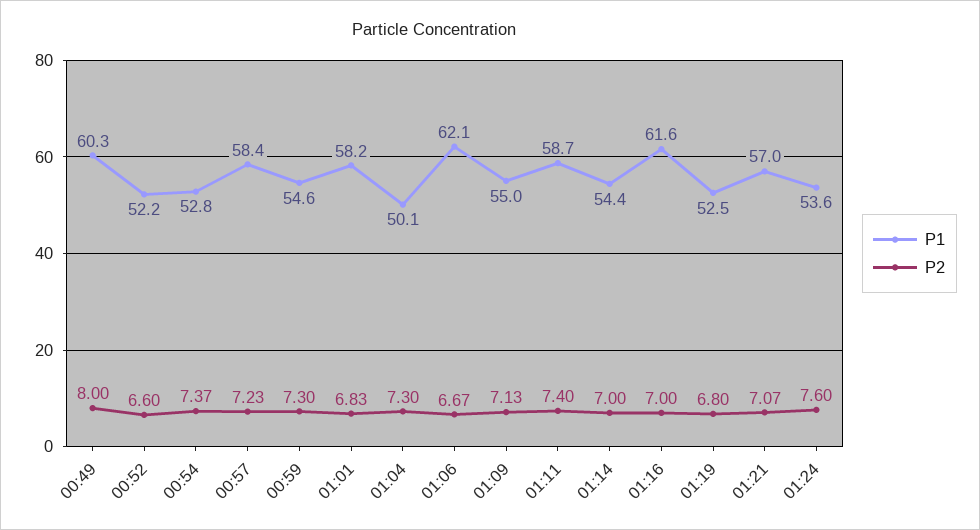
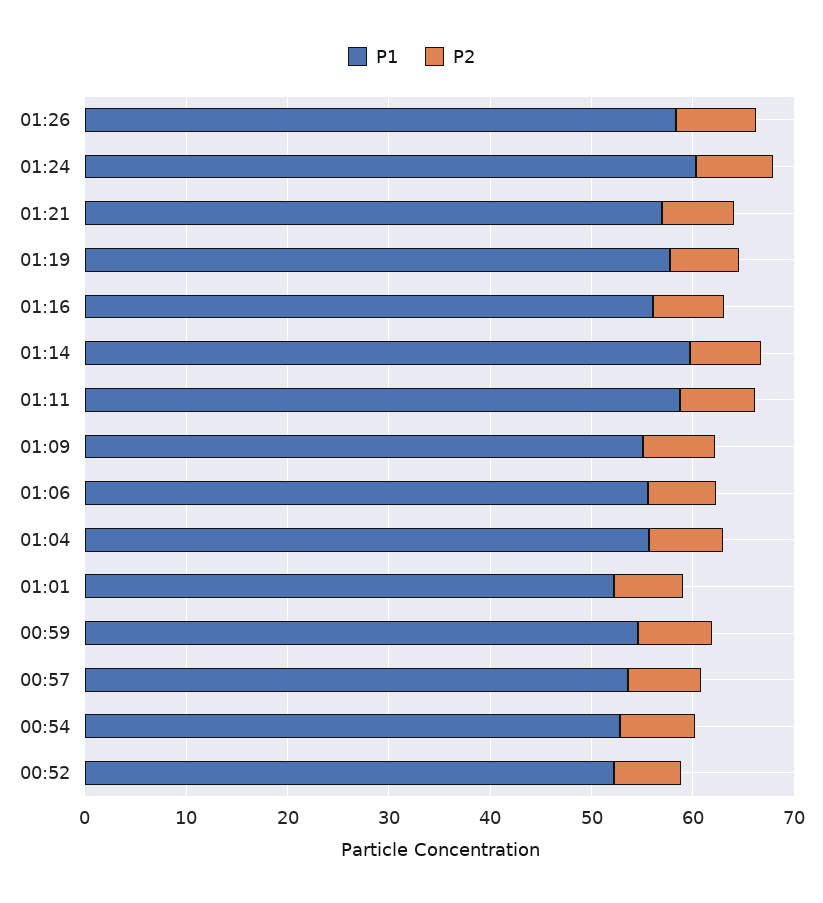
P1, 00:49: 60.3 -> none
P2, 00:49: 8 -> none
P1, 00:57: 58.4 -> 54
P1, 01:01: 58.2 -> 52
P1, 01:04: 50.1 -> 56
P1, 01:06: 62.1 -> 56
P1, 01:14: 54.4 -> 60
P1, 01:16: 61.6 -> 56
P1, 01:19: 52.5 -> 58
P1, 01:24: 53.6 -> 60
P1, 01:26: none -> 58
P2, 01:26: none -> 8

